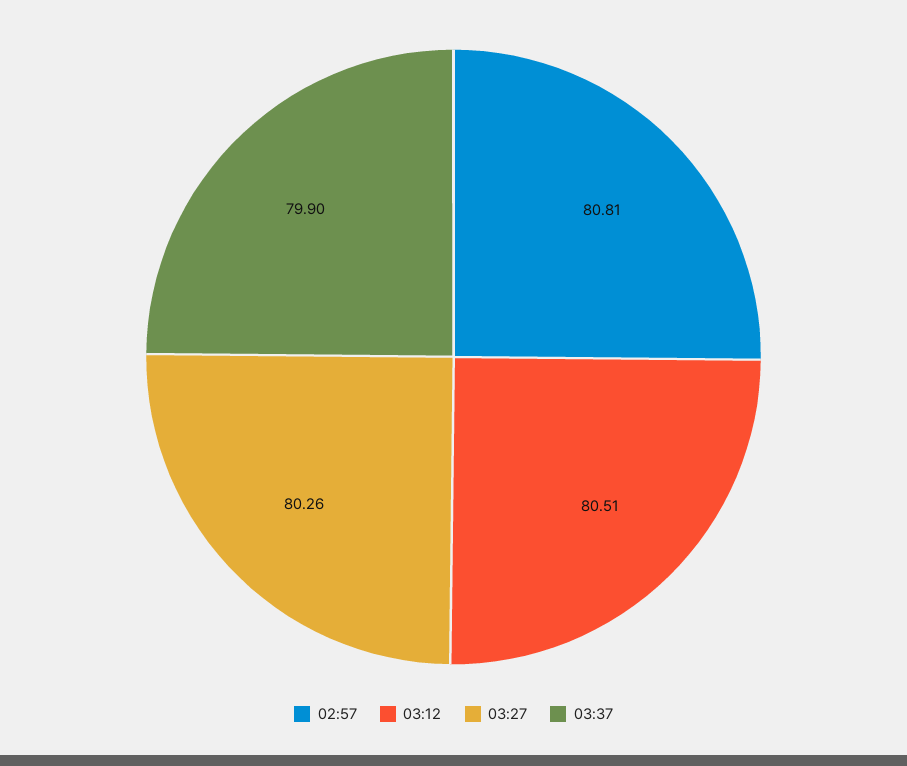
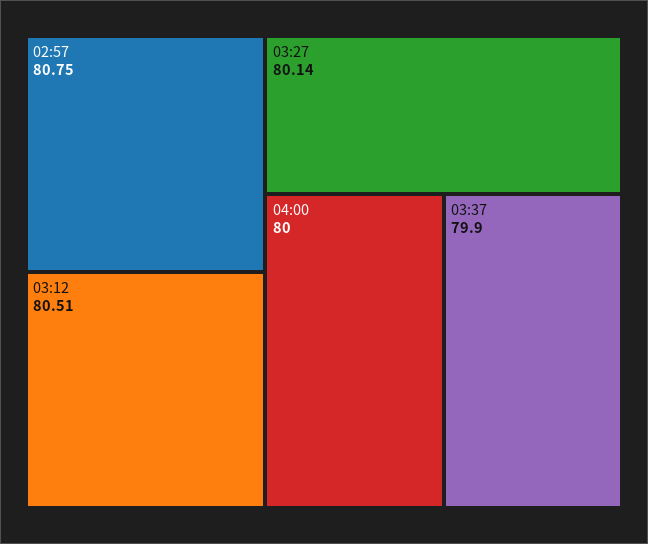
02:57: 80.81 -> 80.75
03:27: 80.26 -> 80.14
04:00: none -> 80

